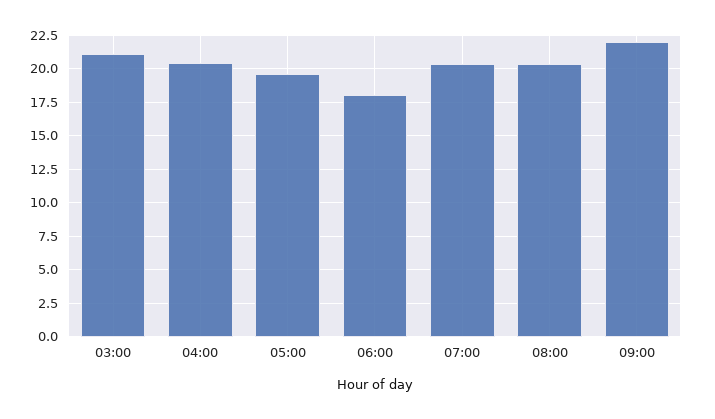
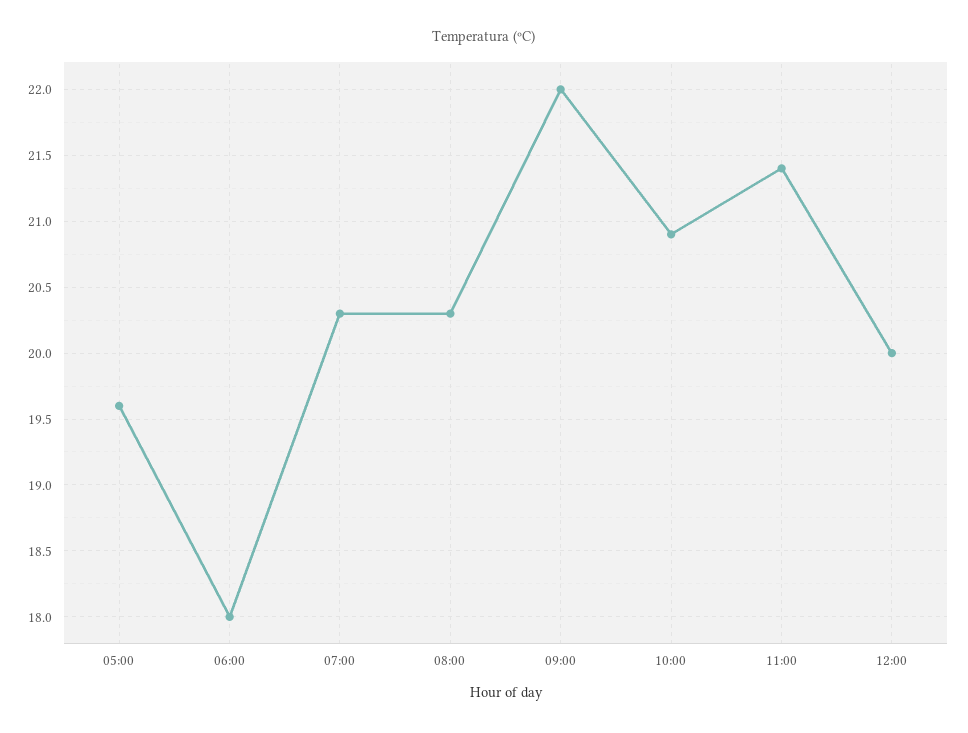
03:00: 21 -> none
04:00: 20.5 -> none
10:00: none -> 20.9
11:00: none -> 21.4
12:00: none -> 20

